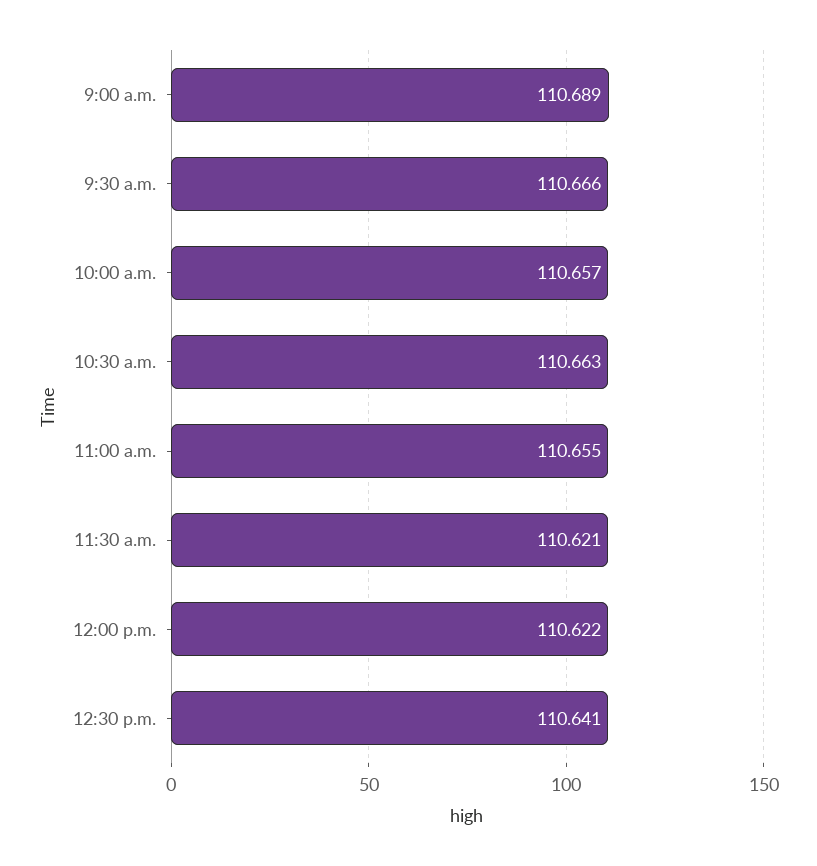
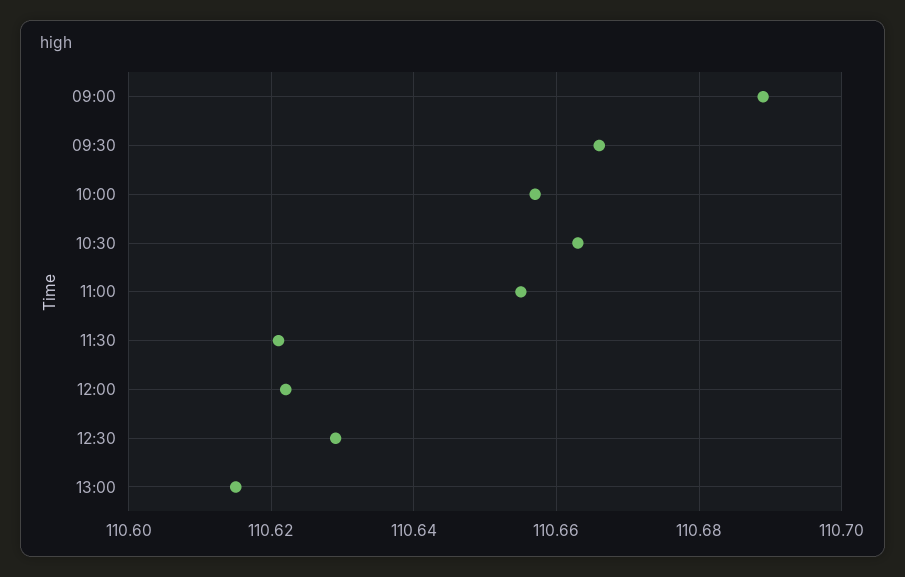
12:30 p.m.: 110.641 -> 110.63
13:00: none -> 110.615

